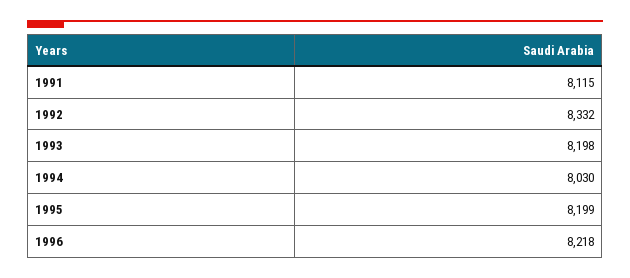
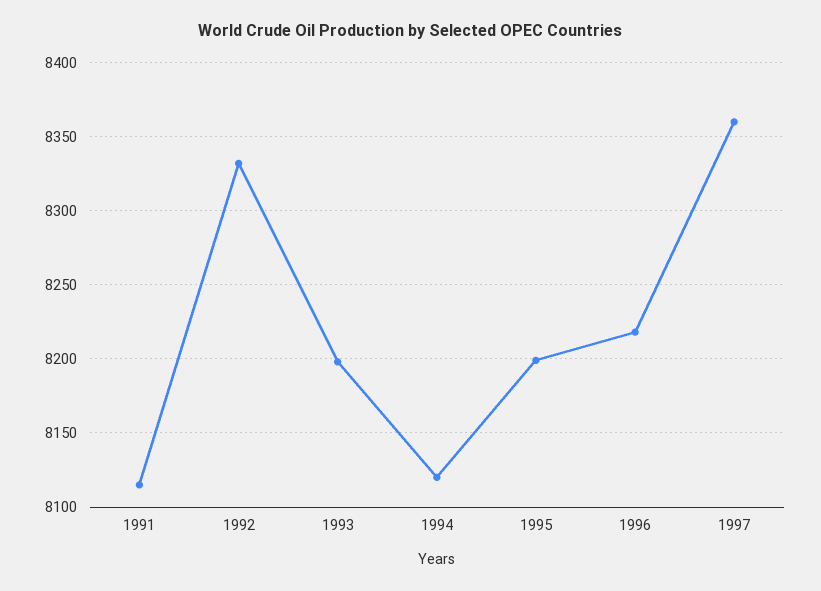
1994: 8030 -> 8120
1997: none -> 8360

